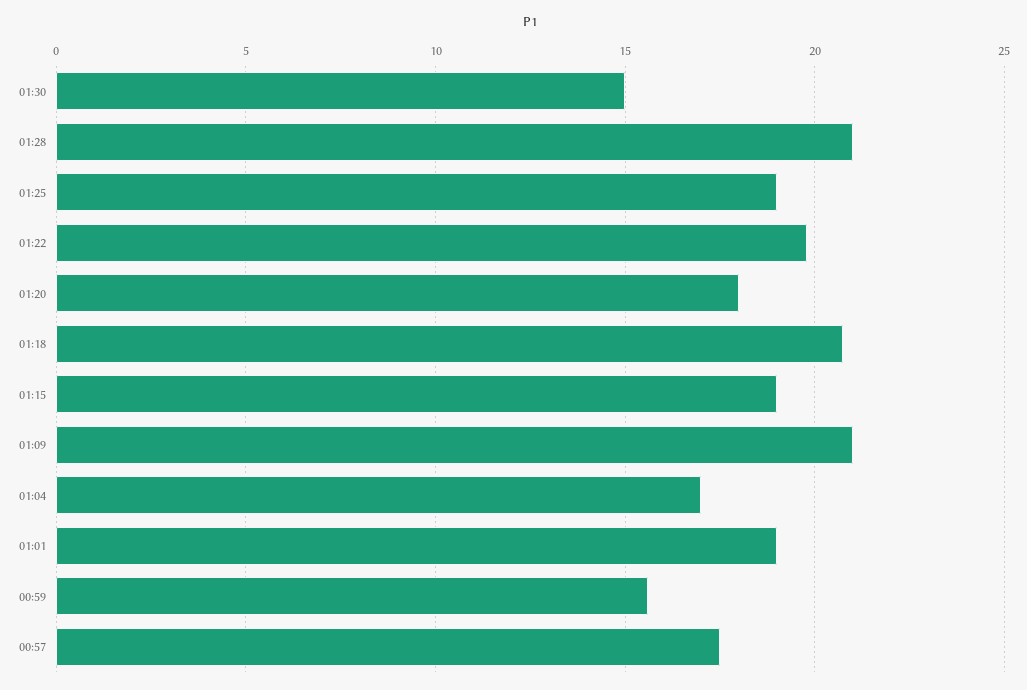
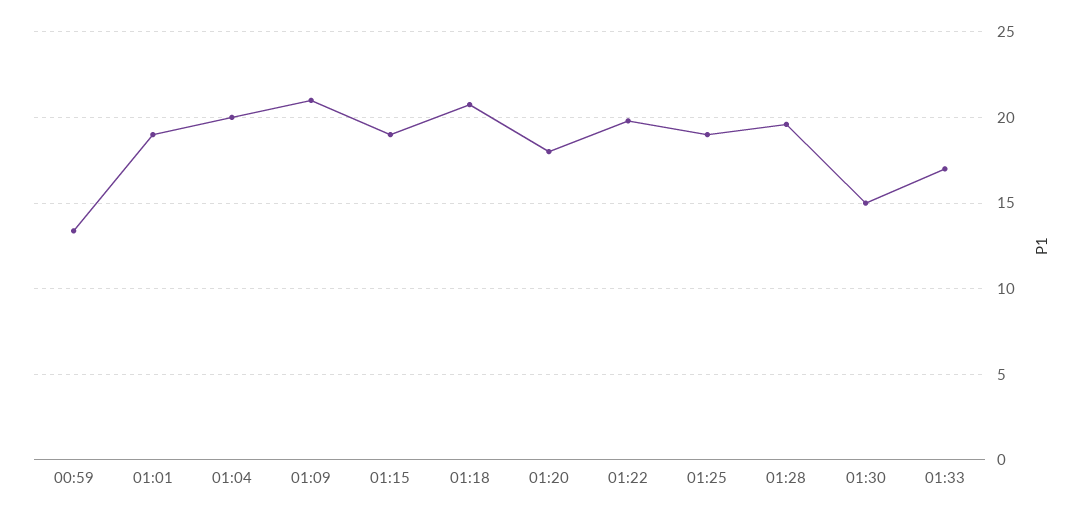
01:28: 21 -> 19.5
01:04: 17 -> 20
00:59: 15.5 -> 13.5
00:57: 17.5 -> none
01:33: none -> 17

